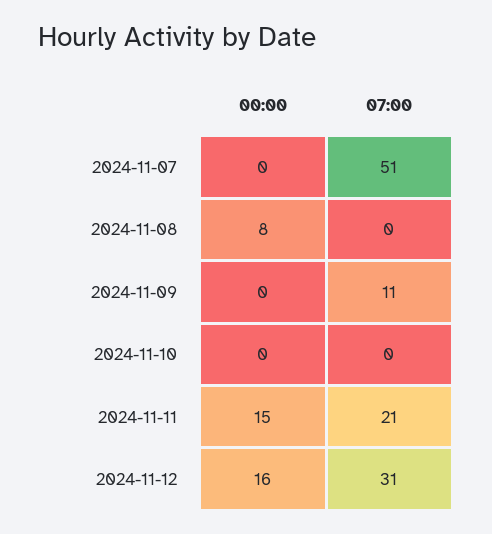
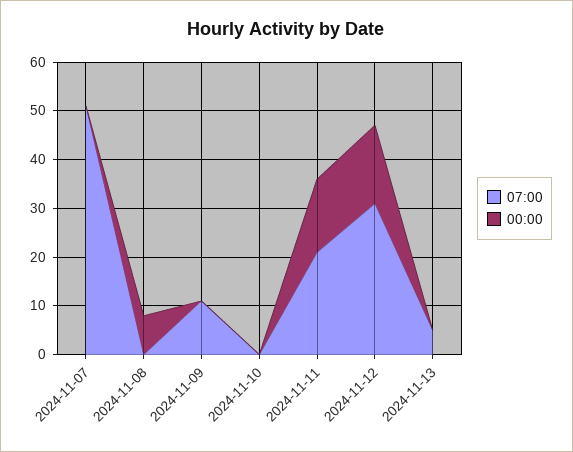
07:00, 2024-11-13: none -> 5
00:00, 2024-11-13: none -> 0

